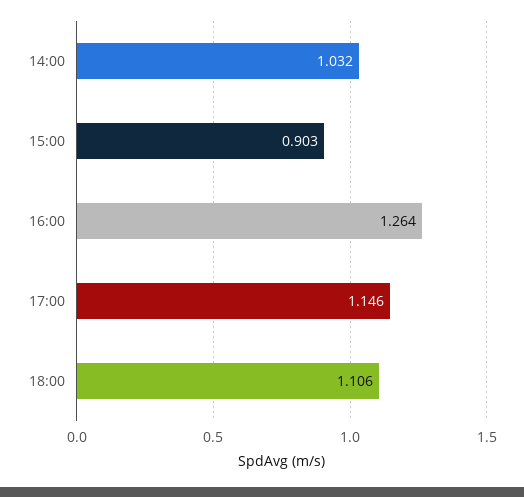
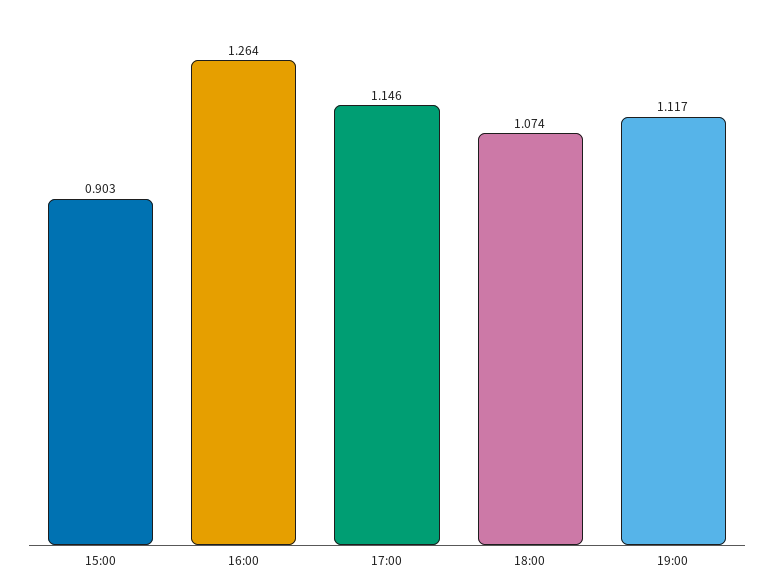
14:00: 1.032 -> none
18:00: 1.106 -> 1.074
19:00: none -> 1.117

